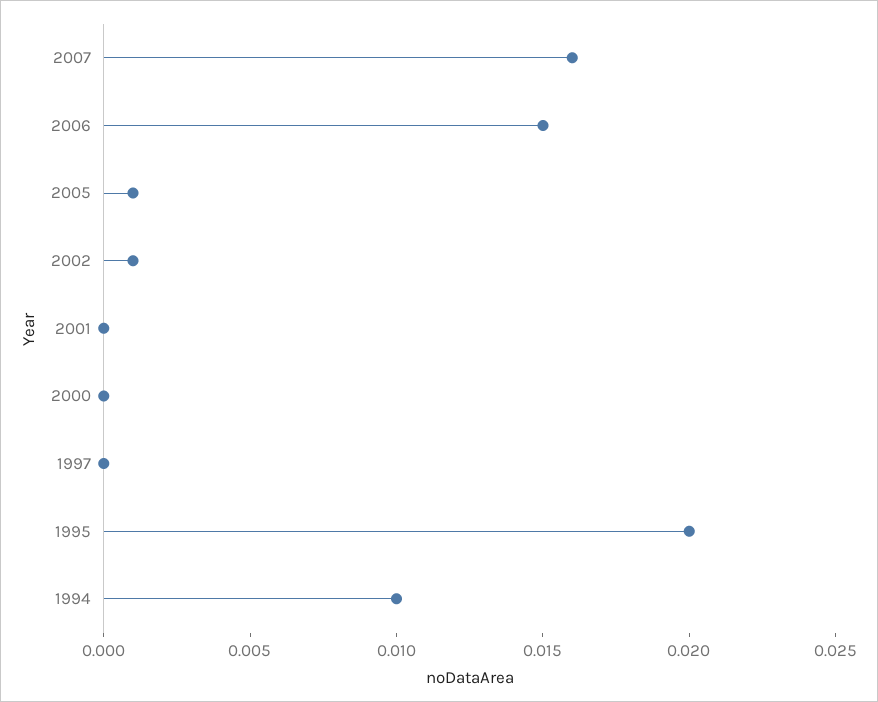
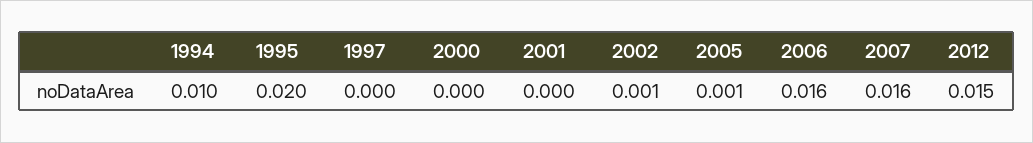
2006: 0.015 -> 0.016
2012: none -> 0.015

